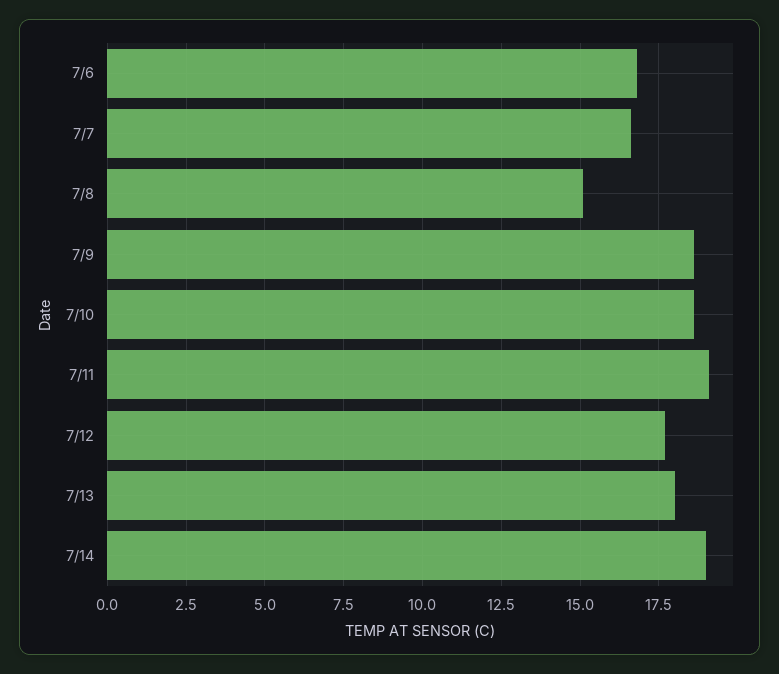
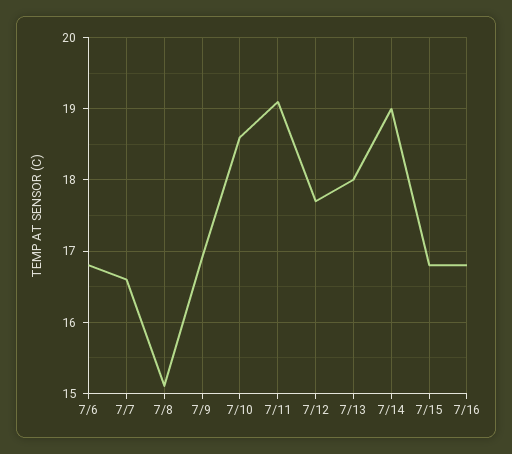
7/9: 18.5 -> 16.9
7/15: none -> 16.8
7/16: none -> 16.8

